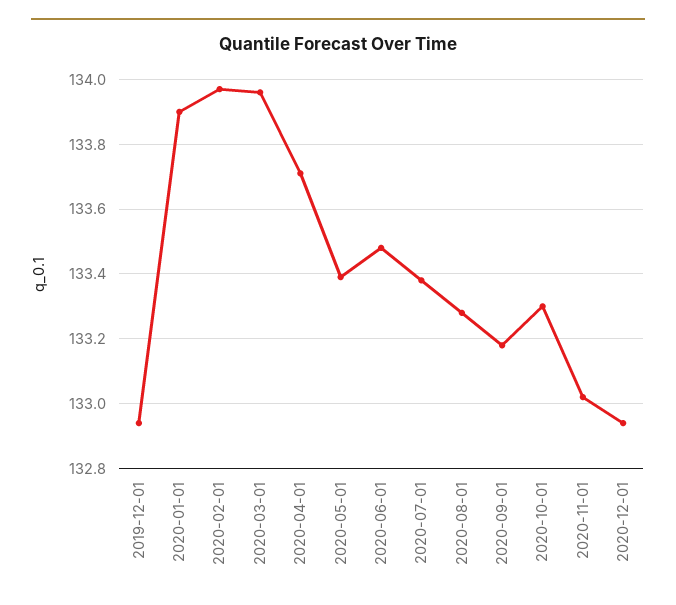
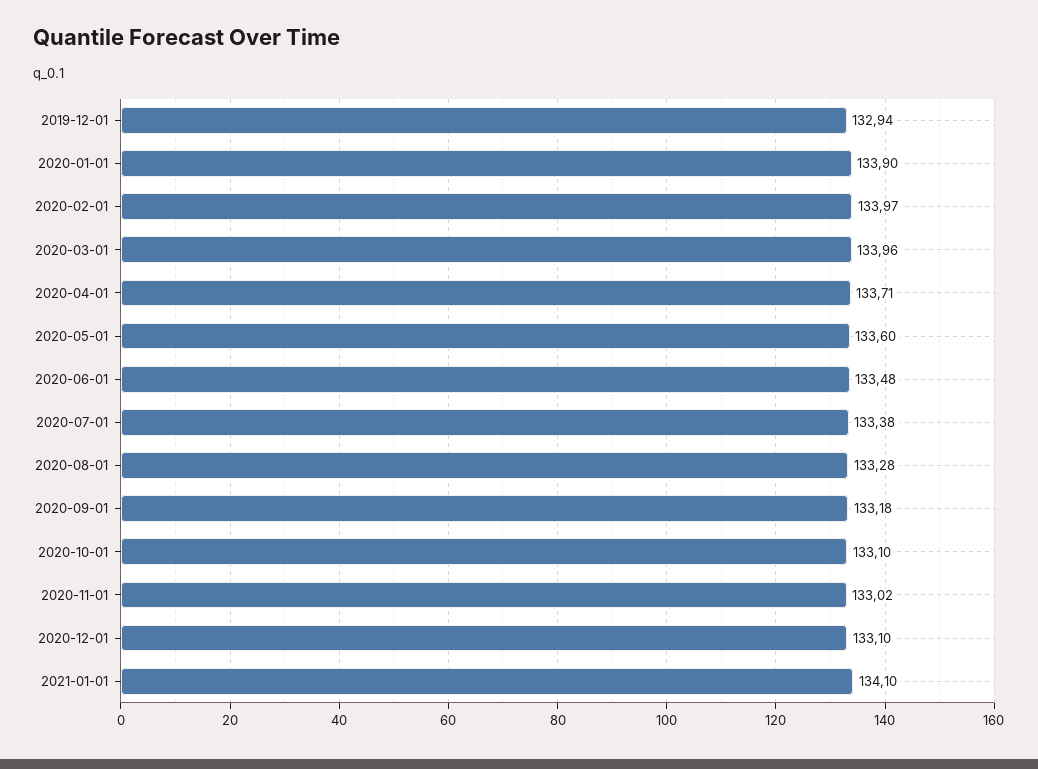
2020-05-01: 133.4 -> 133.6
2020-10-01: 133.3 -> 133.1
2020-12-01: 132.95 -> 133.1
2021-01-01: none -> 134.1

